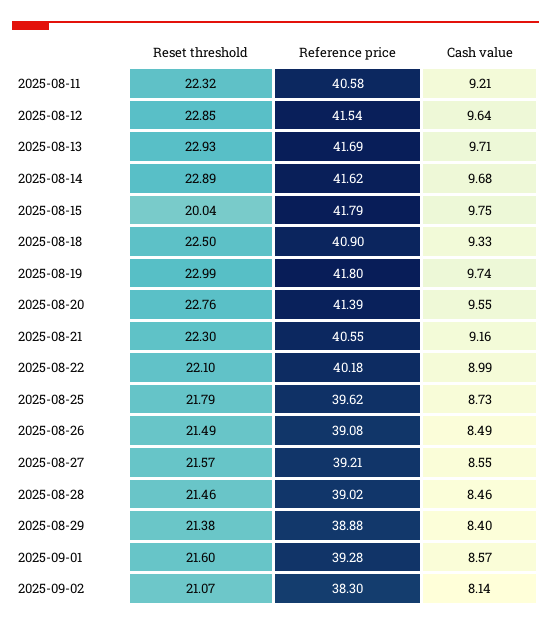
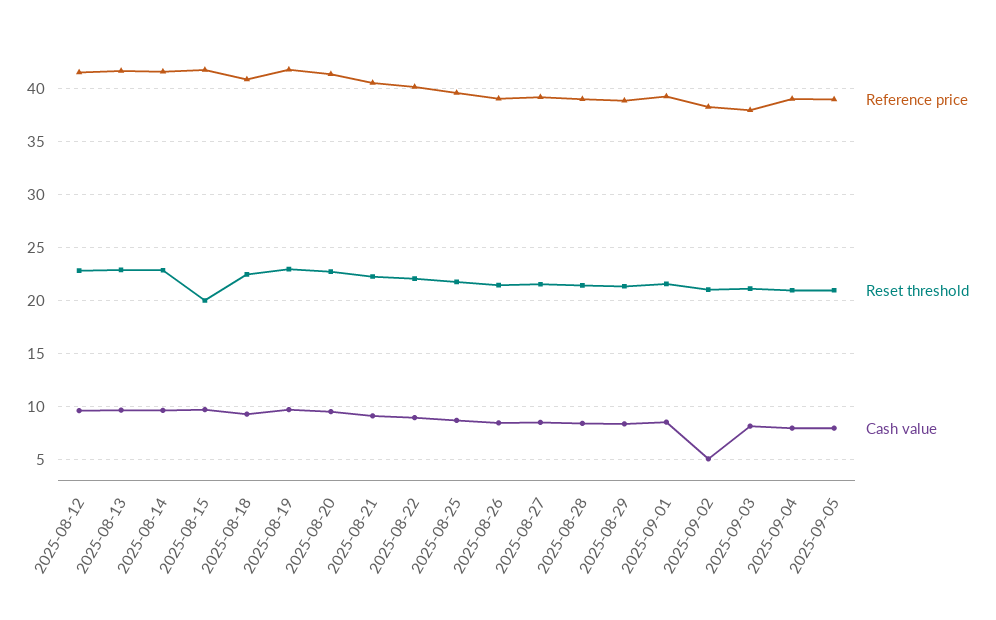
Reset threshold, 2025-08-11: 22.32 -> none
Reference price, 2025-08-11: 40.58 -> none
Cash value, 2025-08-11: 9.21 -> none
Cash value, 2025-09-02: 8.14 -> 5
Reference price, 2025-09-03: none -> 38
Reset threshold, 2025-09-03: none -> 21
Cash value, 2025-09-03: none -> 8
Reference price, 2025-09-04: none -> 39
Reset threshold, 2025-09-04: none -> 21
Cash value, 2025-09-04: none -> 8
Reference price, 2025-09-05: none -> 39
Reset threshold, 2025-09-05: none -> 21
Cash value, 2025-09-05: none -> 8

